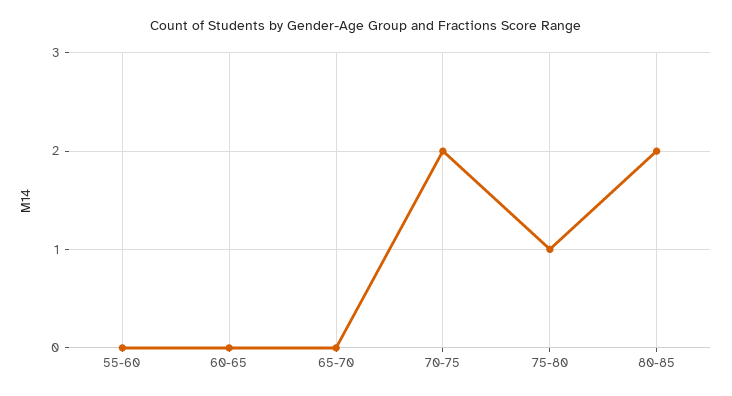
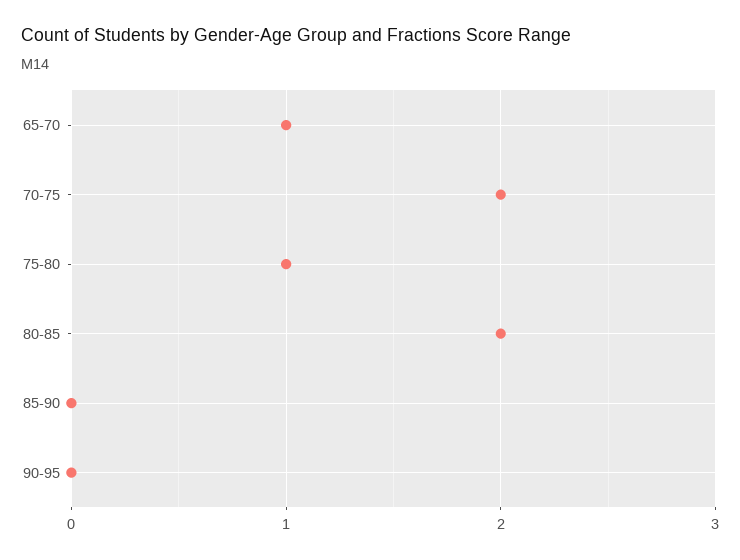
55-60: 0 -> none
60-65: 0 -> none
65-70: 0 -> 1
85-90: none -> 0
90-95: none -> 0

